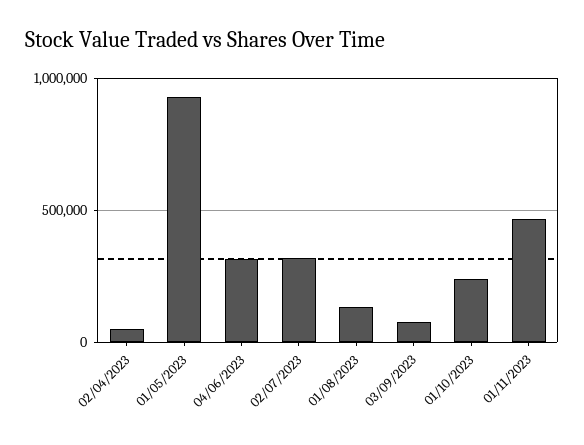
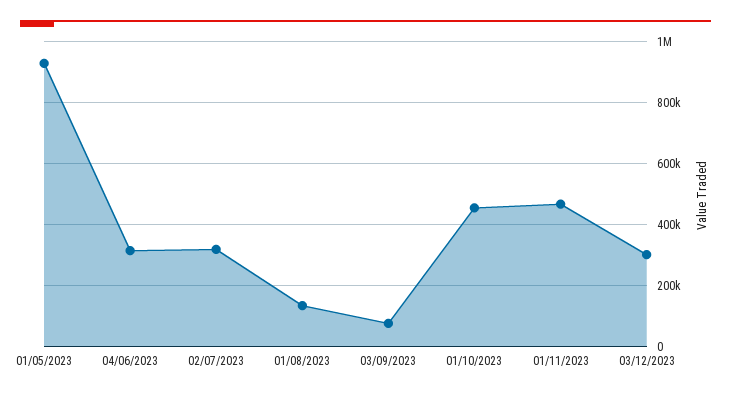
02/04/2023: 50000 -> none
01/10/2023: 250000 -> 460000
03/12/2023: none -> 300000

